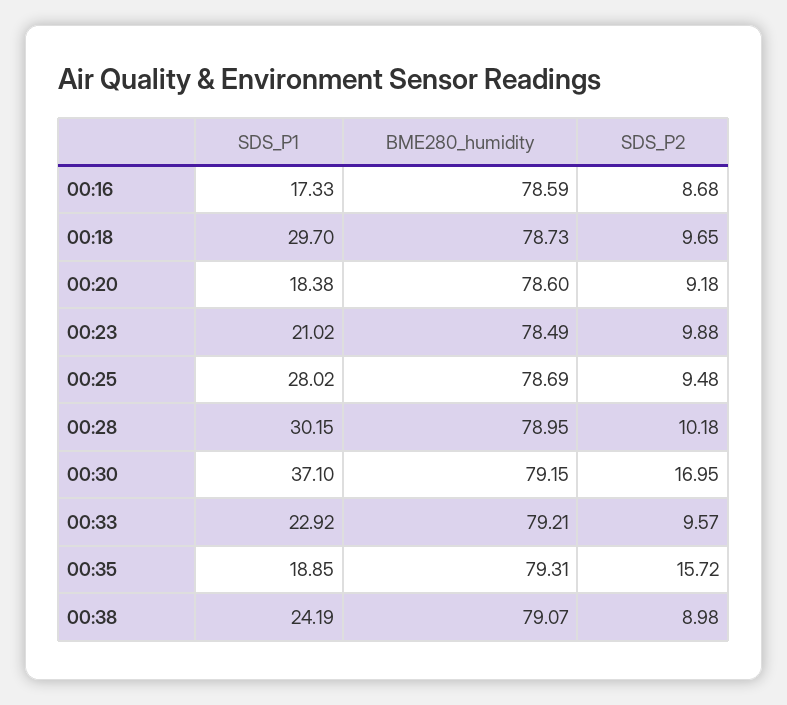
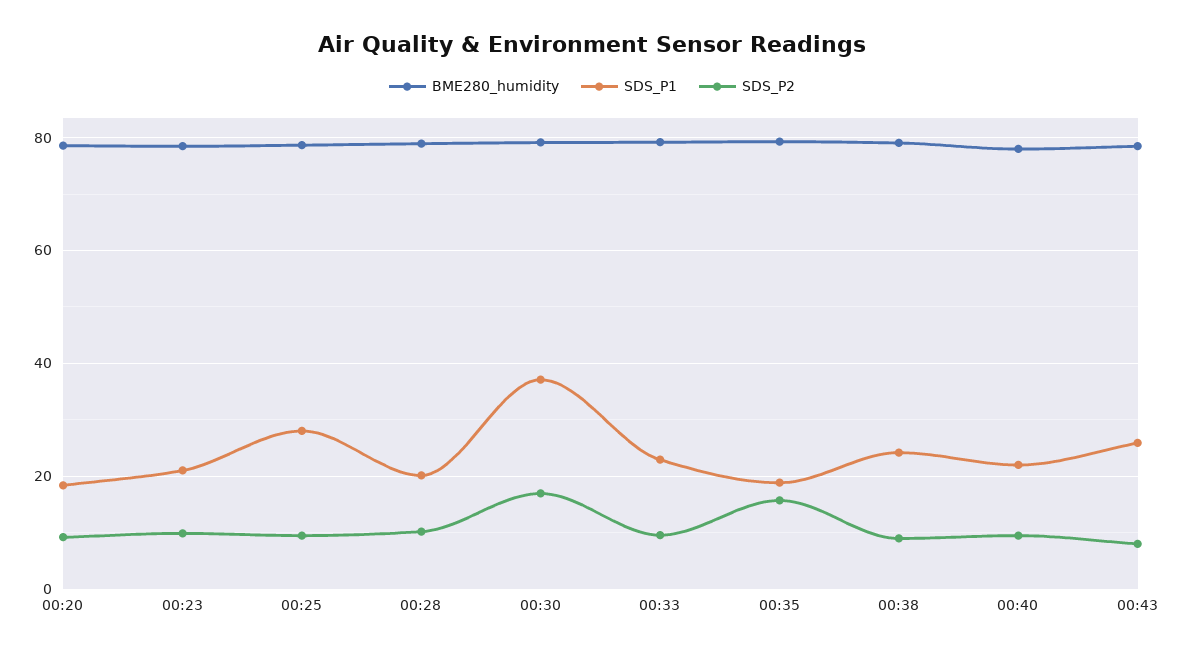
SDS_P1, 00:16: 17.33 -> none
BME280_humidity, 00:16: 78.59 -> none
SDS_P2, 00:16: 8.68 -> none
SDS_P1, 00:18: 29.7 -> none
BME280_humidity, 00:18: 78.73 -> none
SDS_P2, 00:18: 9.65 -> none
SDS_P1, 00:28: 30.15 -> 20
BME280_humidity, 00:40: none -> 78
SDS_P1, 00:40: none -> 22
SDS_P2, 00:40: none -> 10
BME280_humidity, 00:43: none -> 78
SDS_P1, 00:43: none -> 26
SDS_P2, 00:43: none -> 8

